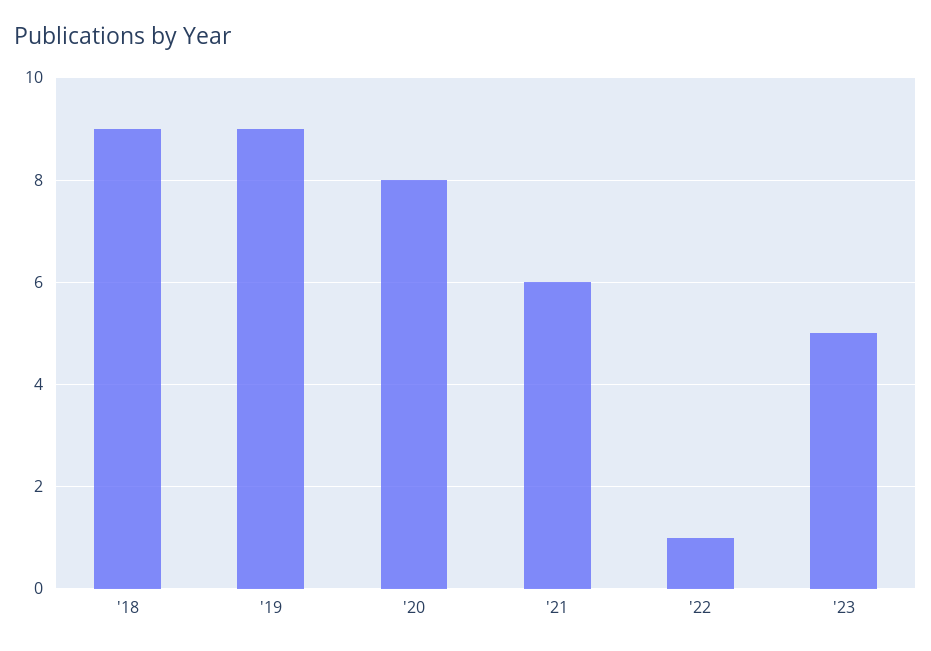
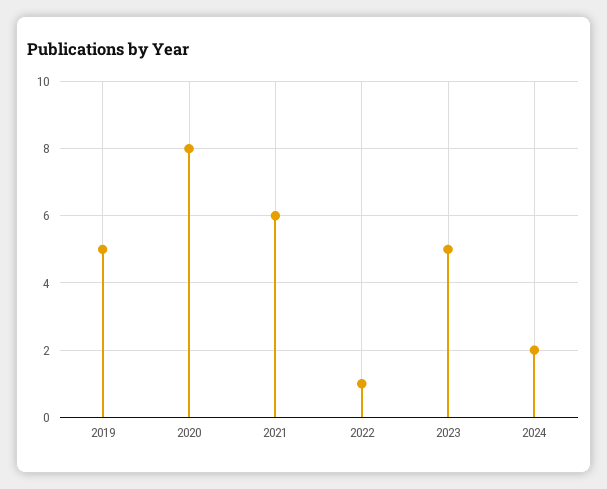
'18: 9 -> none
'19: 9 -> 5
2024: none -> 2

